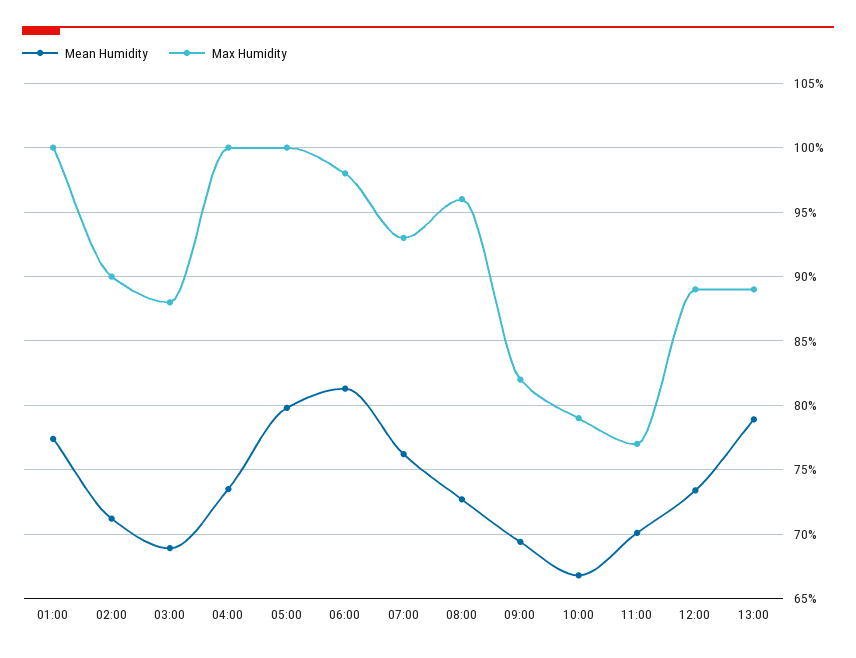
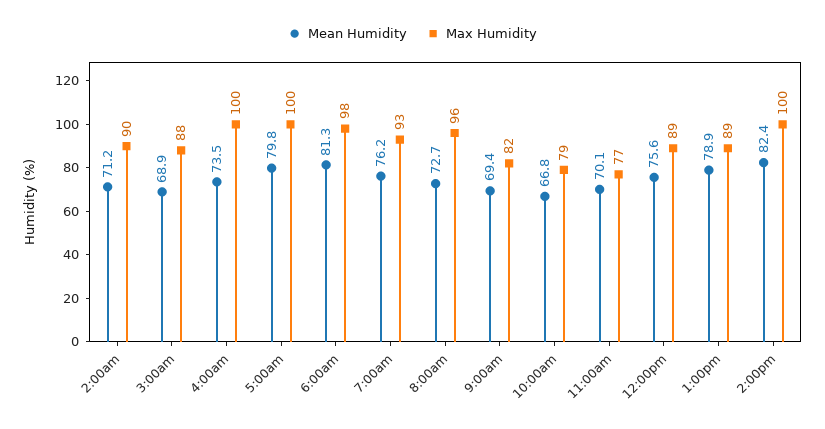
Mean Humidity, 01:00: 77.5 -> none
Max Humidity, 01:00: 100 -> none
Mean Humidity, 12:00: 73.5 -> 75.6
Mean Humidity, 2:00pm: none -> 82.4
Max Humidity, 2:00pm: none -> 100

